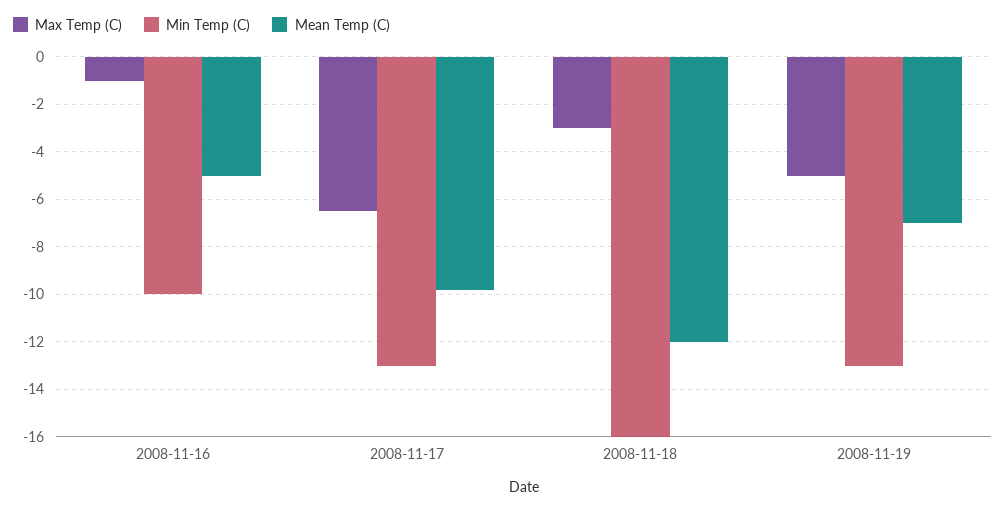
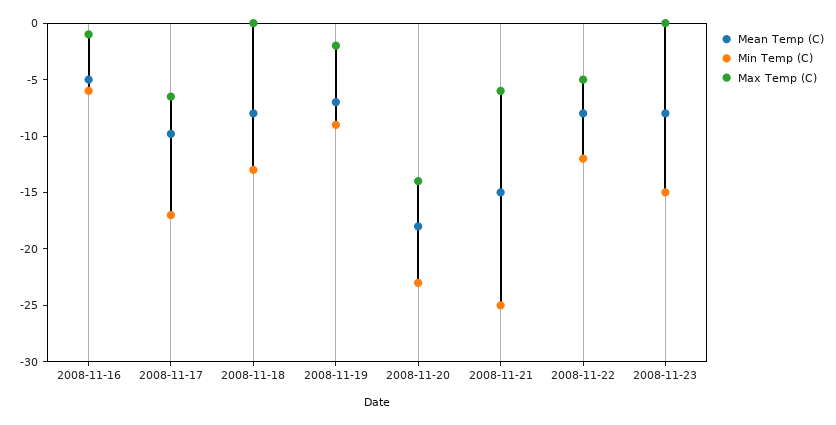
Min Temp (C), 2008-11-16: -10 -> -6
Min Temp (C), 2008-11-17: -13 -> -17
Max Temp (C), 2008-11-18: -3 -> 0
Min Temp (C), 2008-11-18: -16 -> -13
Mean Temp (C), 2008-11-18: -12 -> -8
Max Temp (C), 2008-11-19: -5 -> -2
Min Temp (C), 2008-11-19: -13 -> -9
Mean Temp (C), 2008-11-20: none -> -18
Min Temp (C), 2008-11-20: none -> -23
Max Temp (C), 2008-11-20: none -> -14
Mean Temp (C), 2008-11-21: none -> -15
Min Temp (C), 2008-11-21: none -> -25
Max Temp (C), 2008-11-21: none -> -6
Mean Temp (C), 2008-11-22: none -> -8
Min Temp (C), 2008-11-22: none -> -12
Max Temp (C), 2008-11-22: none -> -5
Mean Temp (C), 2008-11-23: none -> -8
Min Temp (C), 2008-11-23: none -> -15
Max Temp (C), 2008-11-23: none -> 0

